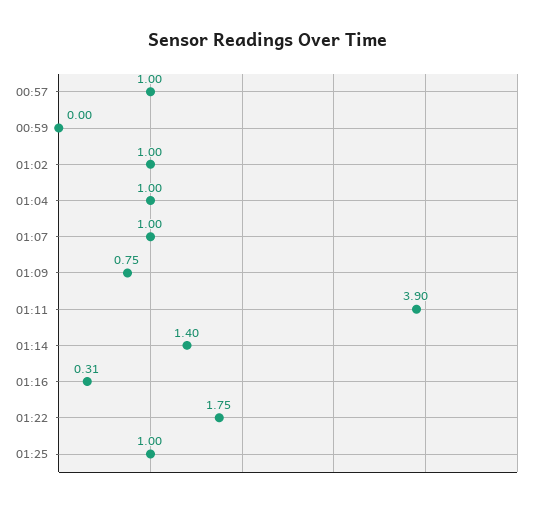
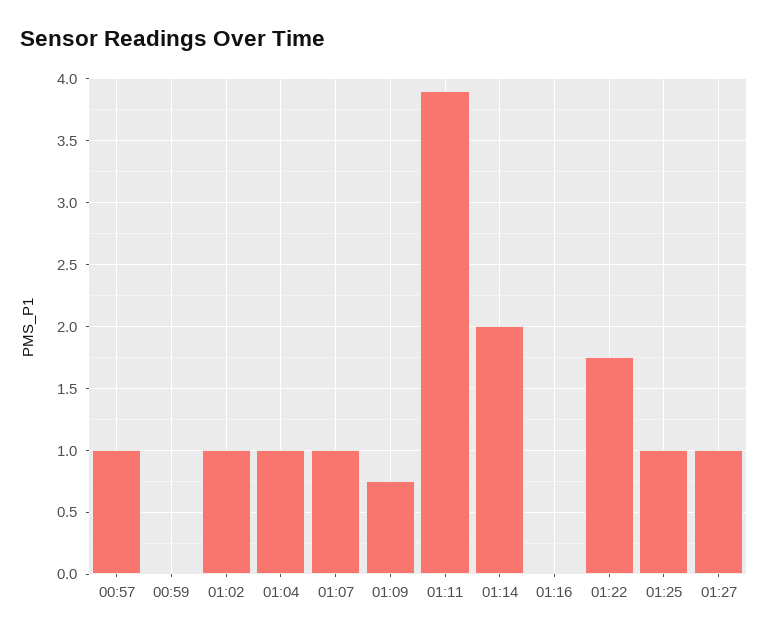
01:14: 1.4 -> 2
01:16: 0.31 -> 0
01:27: none -> 1

